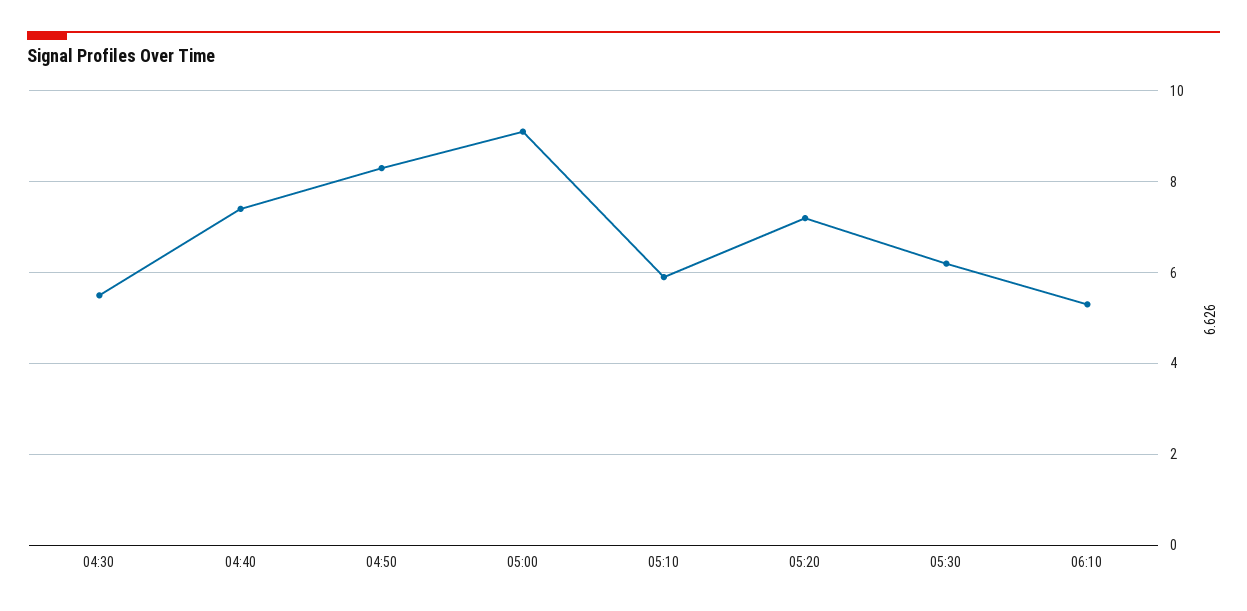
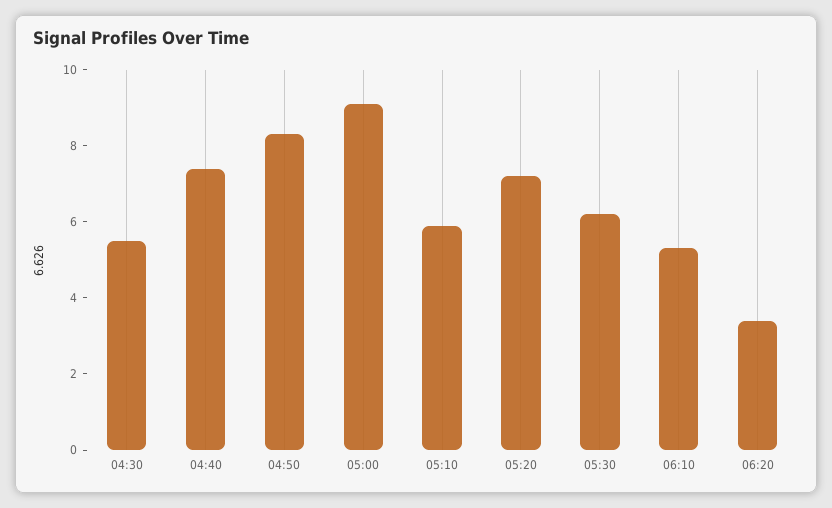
06:20: none -> 3.5

